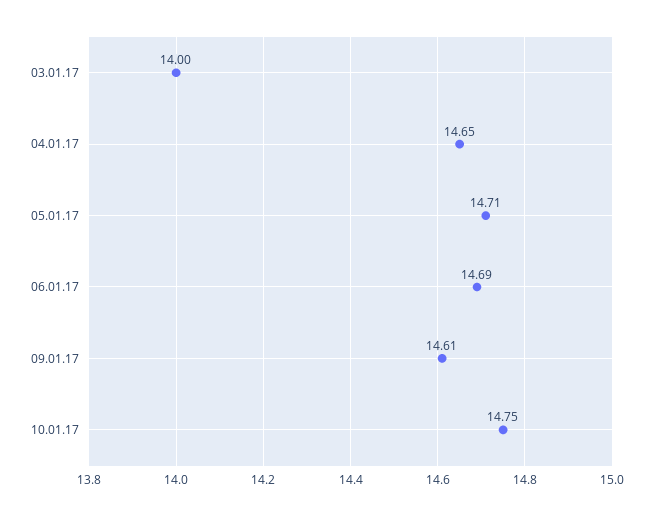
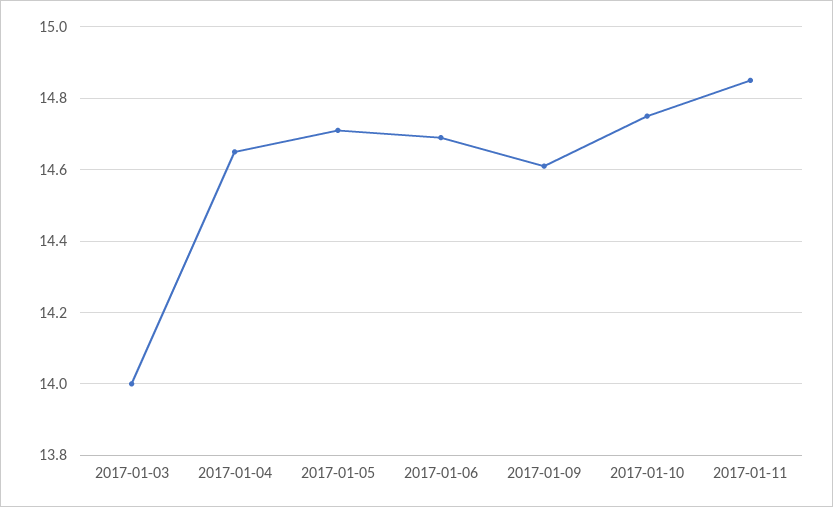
2017-01-11: none -> 14.85

